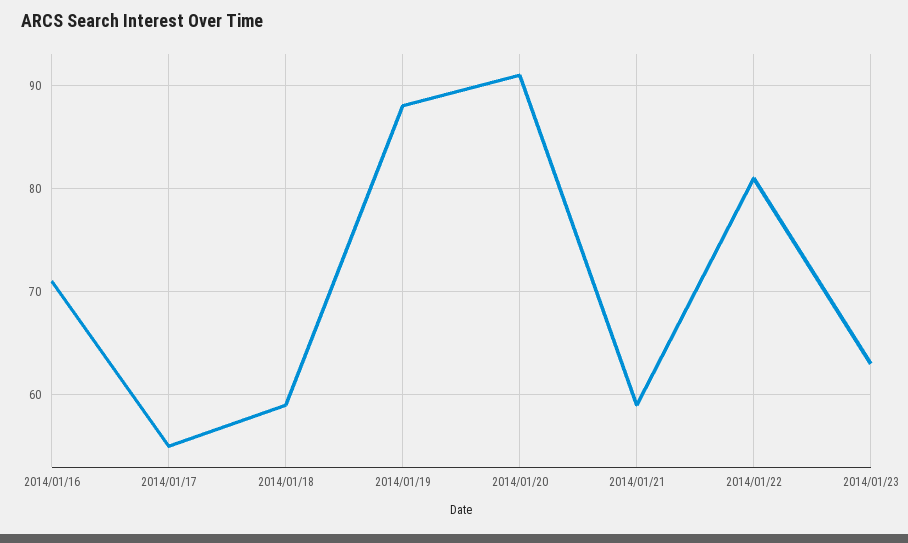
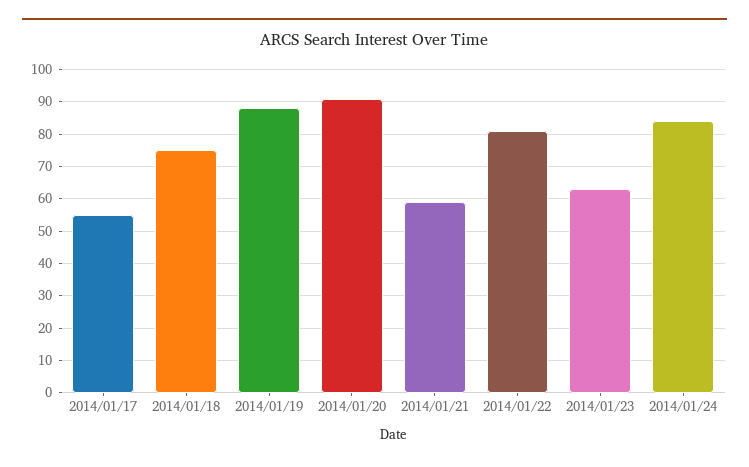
2014/01/16: 71 -> none
2014/01/18: 59 -> 75
2014/01/24: none -> 85

